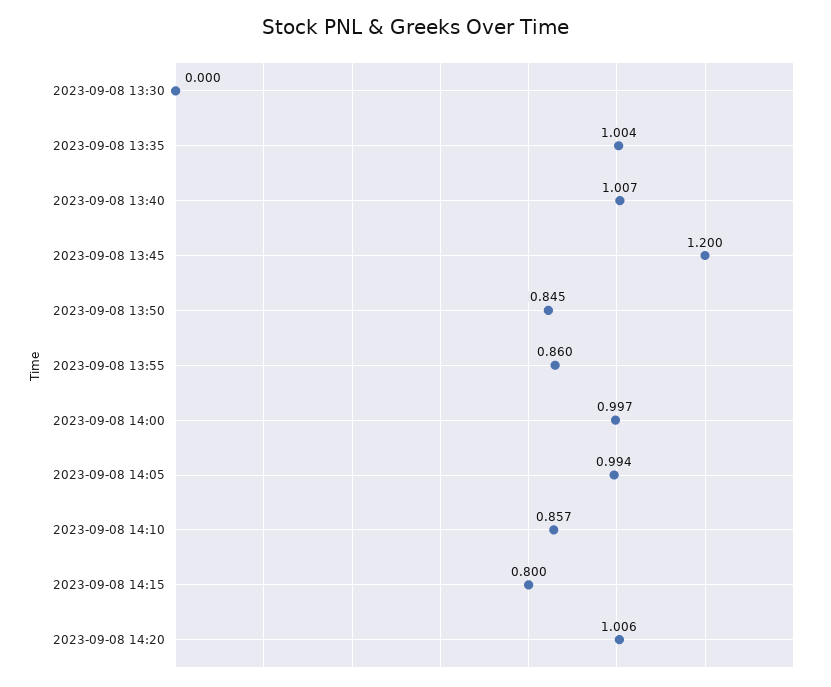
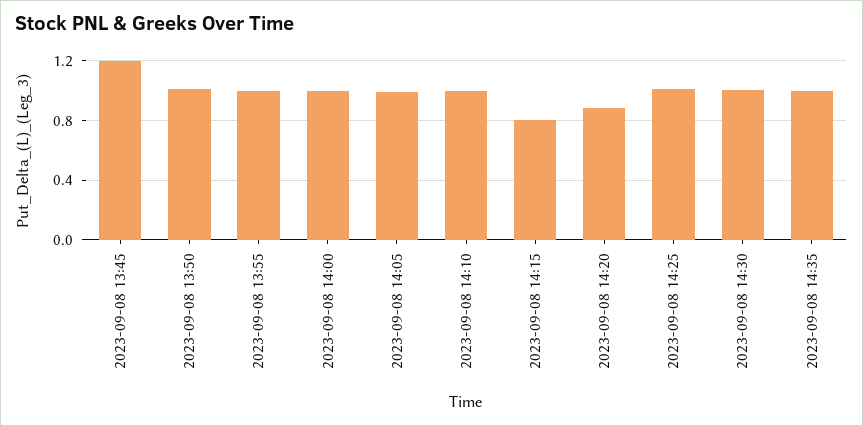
2023-09-08 13:30: 0 -> none
2023-09-08 13:35: 1.004 -> none
2023-09-08 13:40: 1.007 -> none
2023-09-08 13:50: 0.845 -> 1
2023-09-08 13:55: 0.86 -> 1
2023-09-08 14:10: 0.857 -> 1
2023-09-08 14:20: 1.006 -> 0.9
2023-09-08 14:25: none -> 1
2023-09-08 14:30: none -> 1
2023-09-08 14:35: none -> 1

